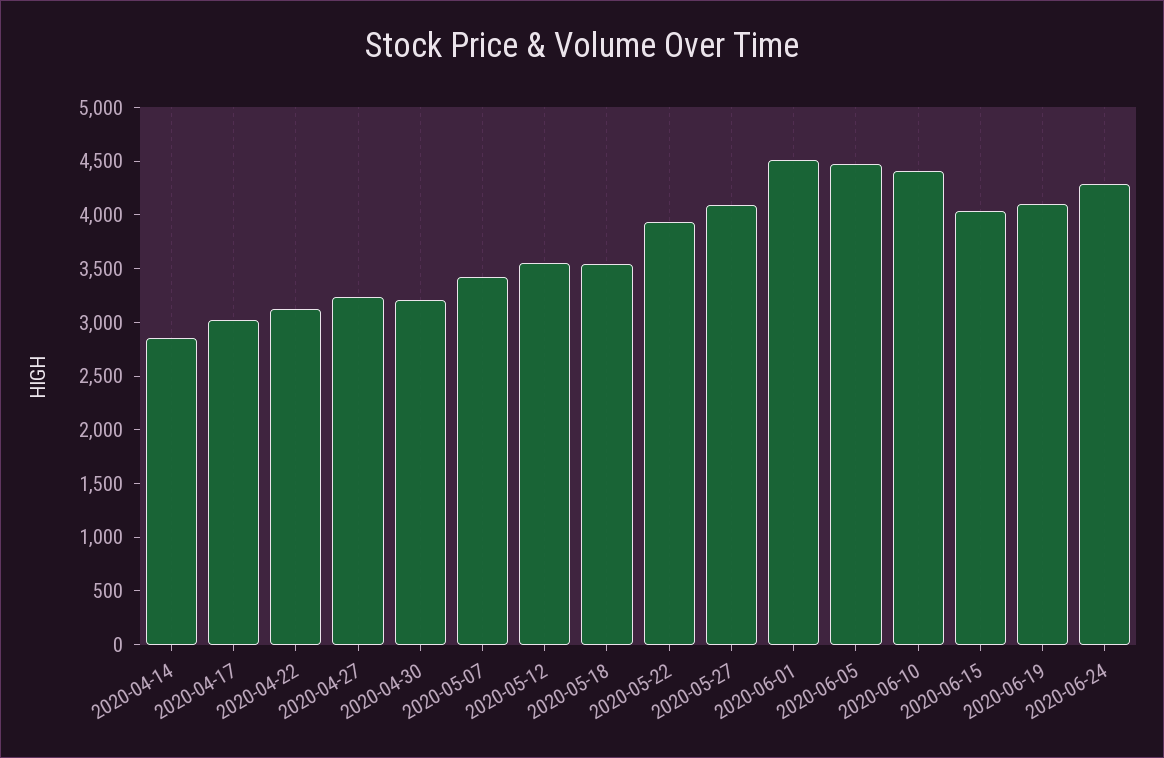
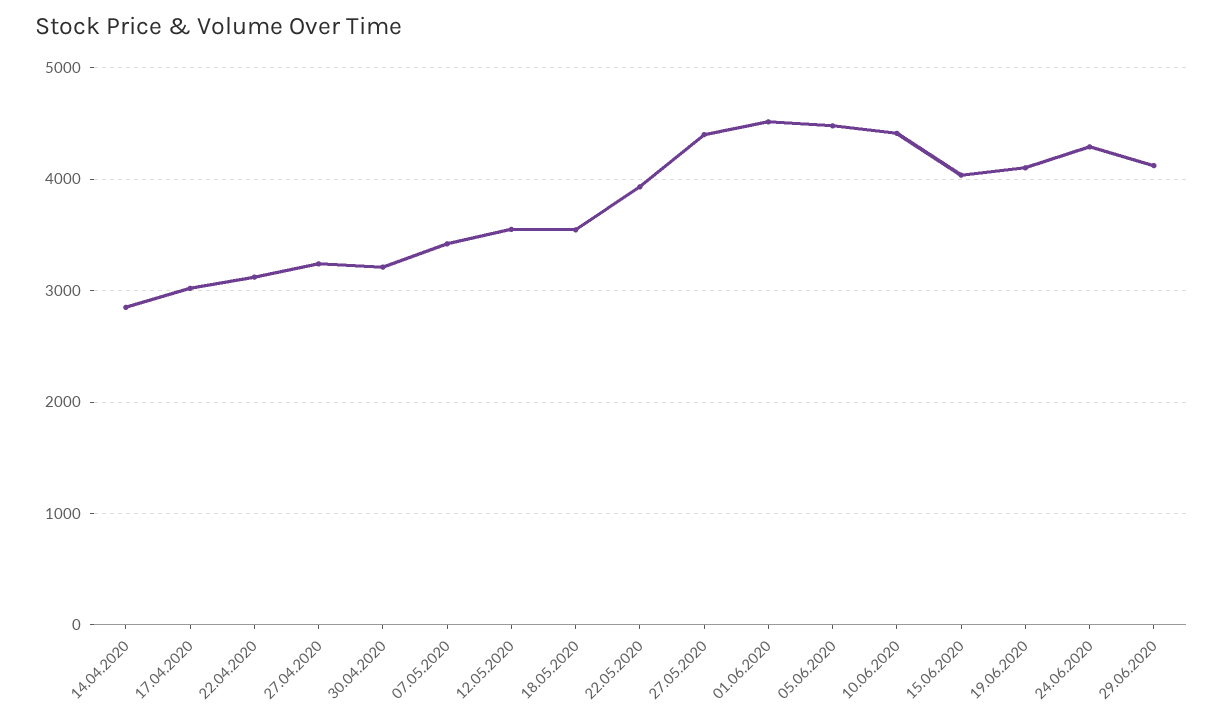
2020-05-27: 4100 -> 4400
29.06.2020: none -> 4100

